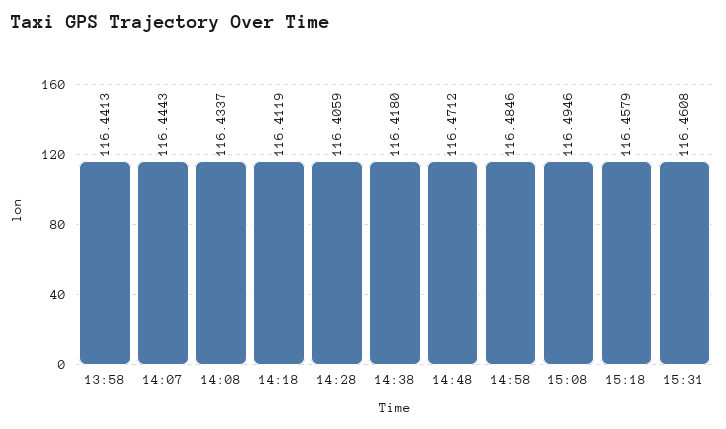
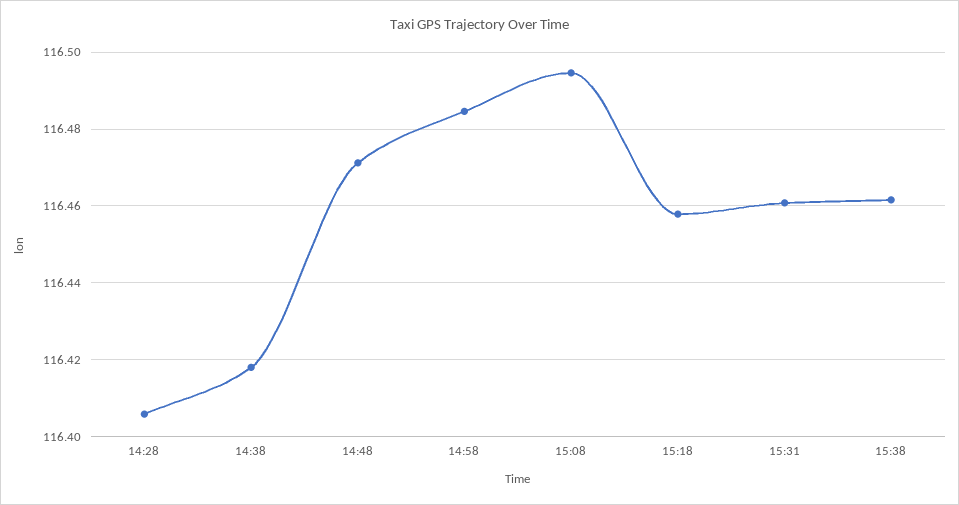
13:58: 116.4413 -> none
14:07: 116.4443 -> none
14:08: 116.4337 -> none
14:18: 116.4119 -> none
15:38: none -> 116.462

